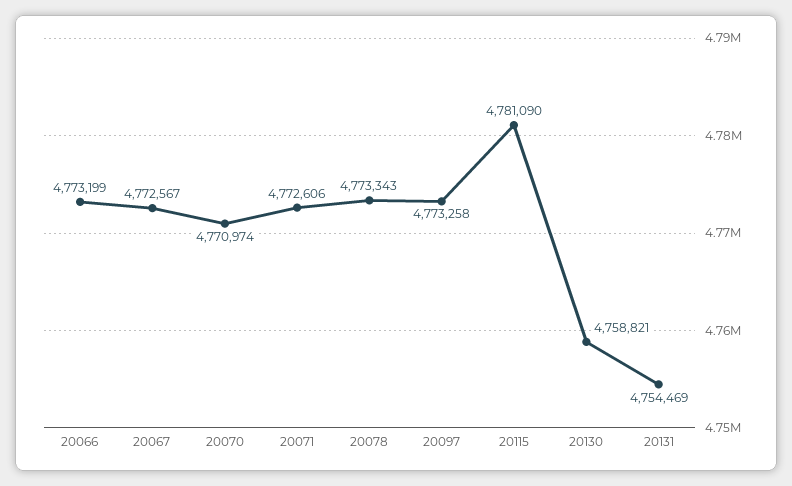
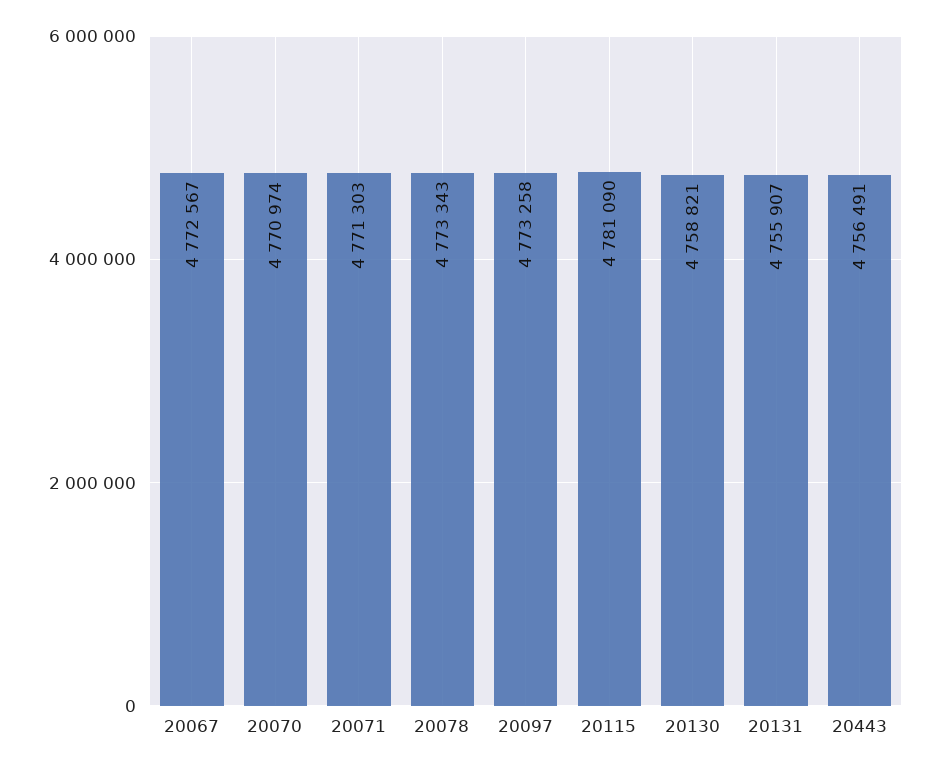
20066: 4773199 -> none
20071: 4772606 -> 4771303
20131: 4754469 -> 4755907
20443: none -> 4756491

